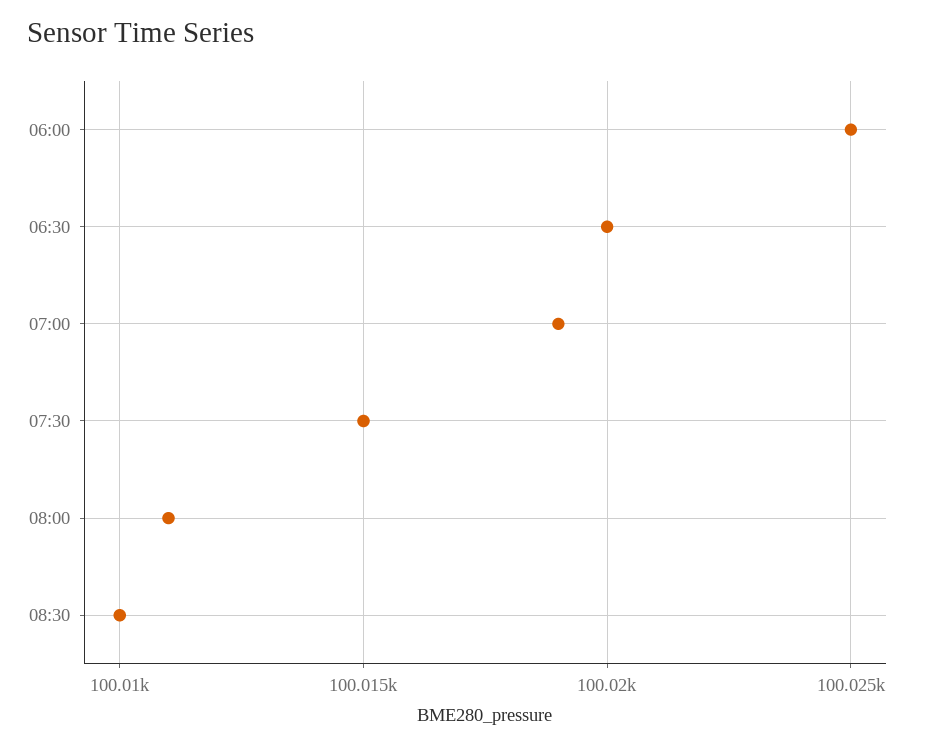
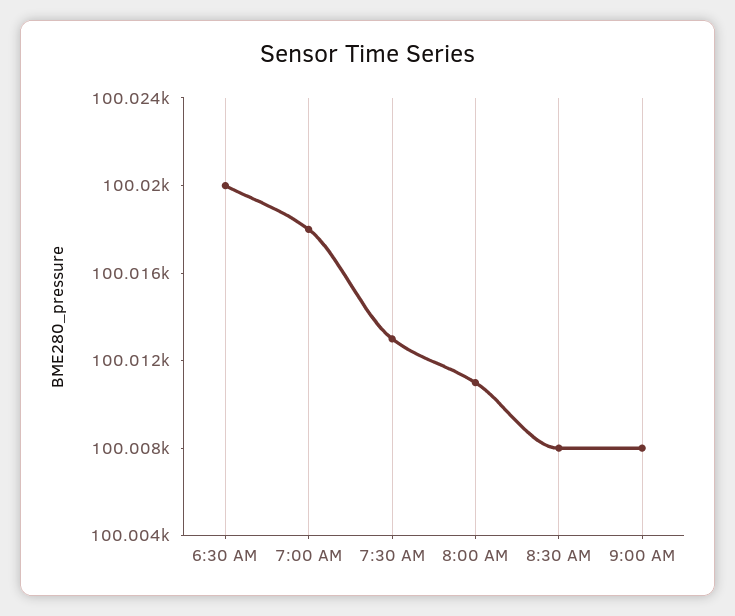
06:00: 100025 -> none
07:00: 100019 -> 100018
07:30: 100015 -> 100013
08:30: 100010 -> 100008
9:00 AM: none -> 100008

